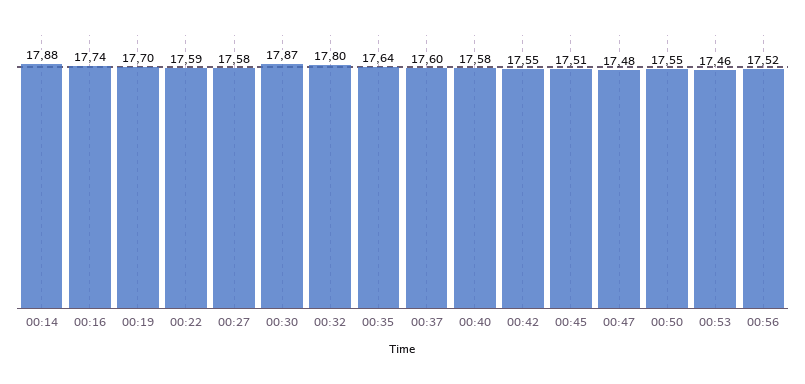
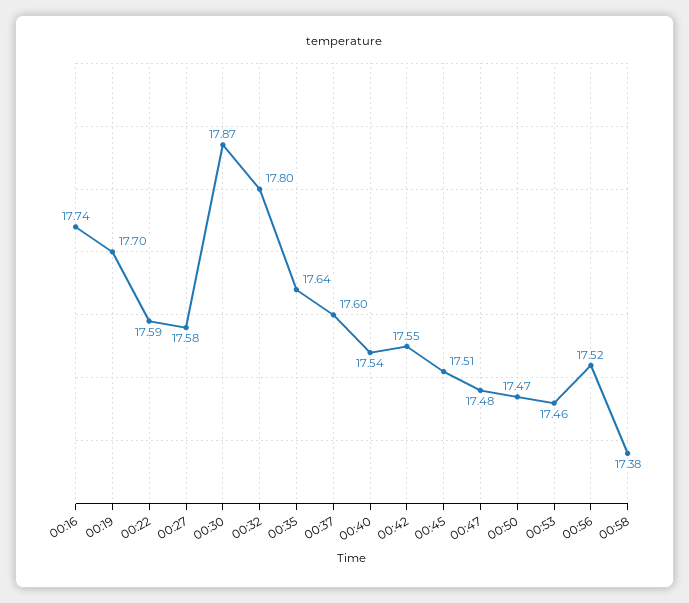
00:14: 17.88 -> none
00:40: 17.58 -> 17.54
00:50: 17.55 -> 17.47
00:58: none -> 17.38

